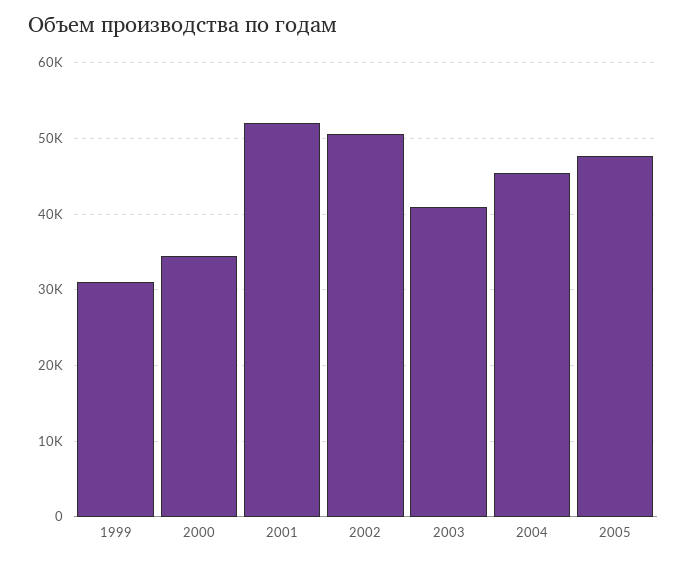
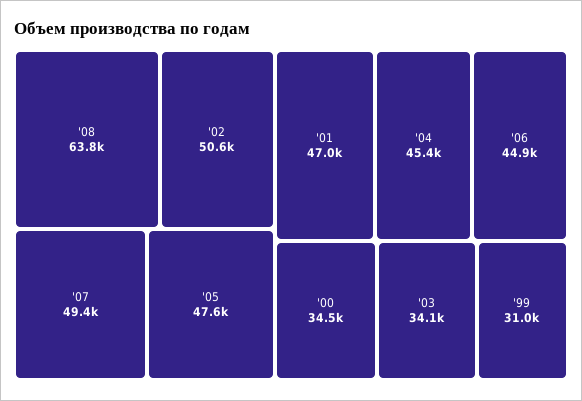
2001: 52000 -> 47000
2003: 41000 -> 34100
'08: none -> 63800
'07: none -> 49400
'06: none -> 44900

